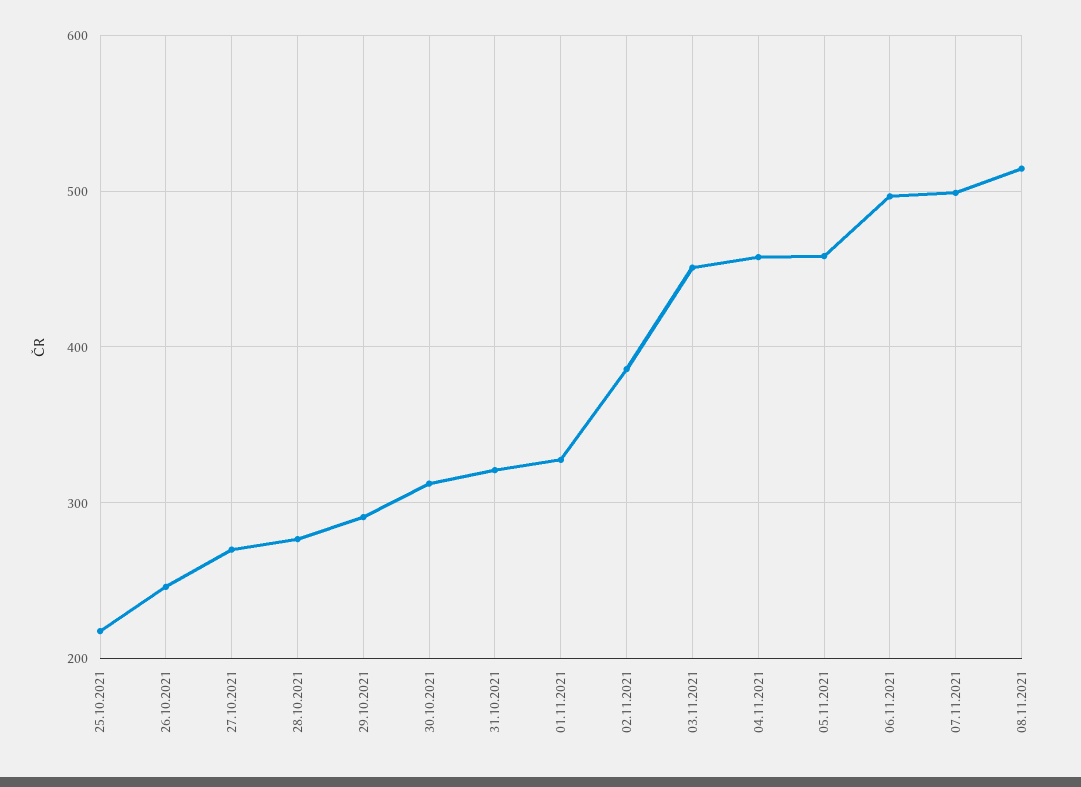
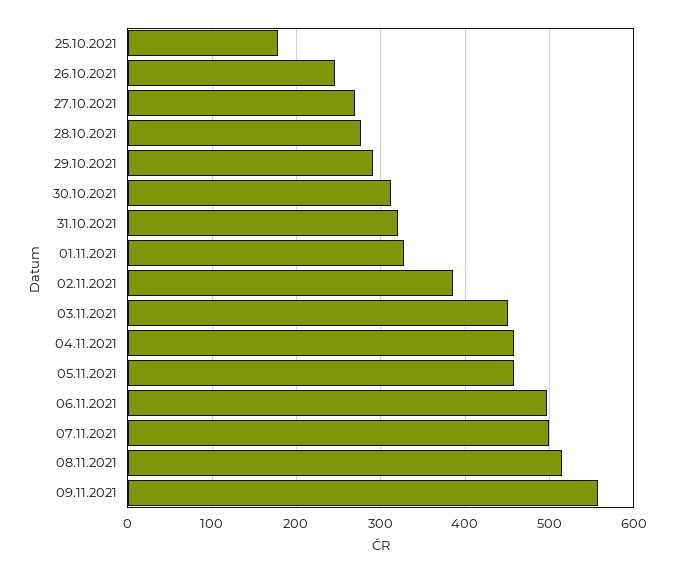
25.10.2021: 220 -> 180
09.11.2021: none -> 560

